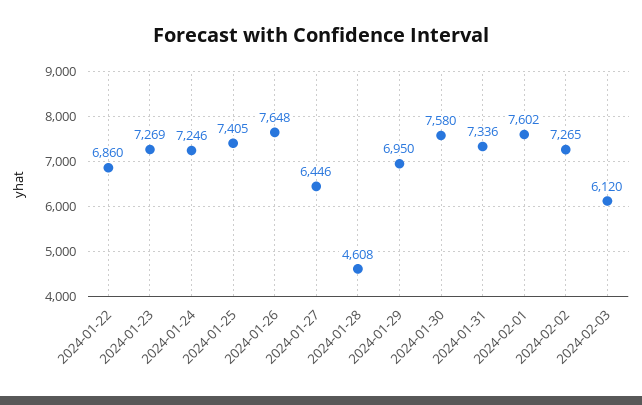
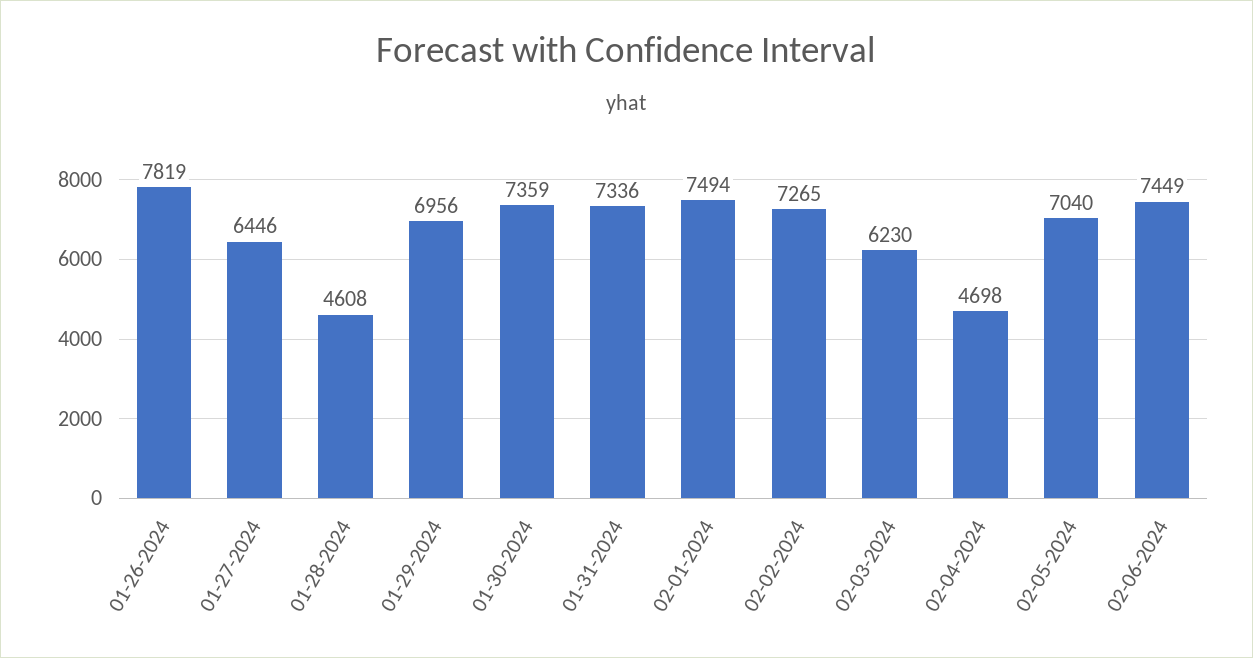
2024-01-22: 6860 -> none
2024-01-23: 7269 -> none
2024-01-24: 7246 -> none
2024-01-25: 7405 -> none
2024-01-26: 7648 -> 7819
2024-01-29: 6950 -> 6956
2024-01-30: 7580 -> 7359
2024-02-01: 7602 -> 7494
2024-02-03: 6120 -> 6230
02-04-2024: none -> 4698
02-05-2024: none -> 7040
02-06-2024: none -> 7449

